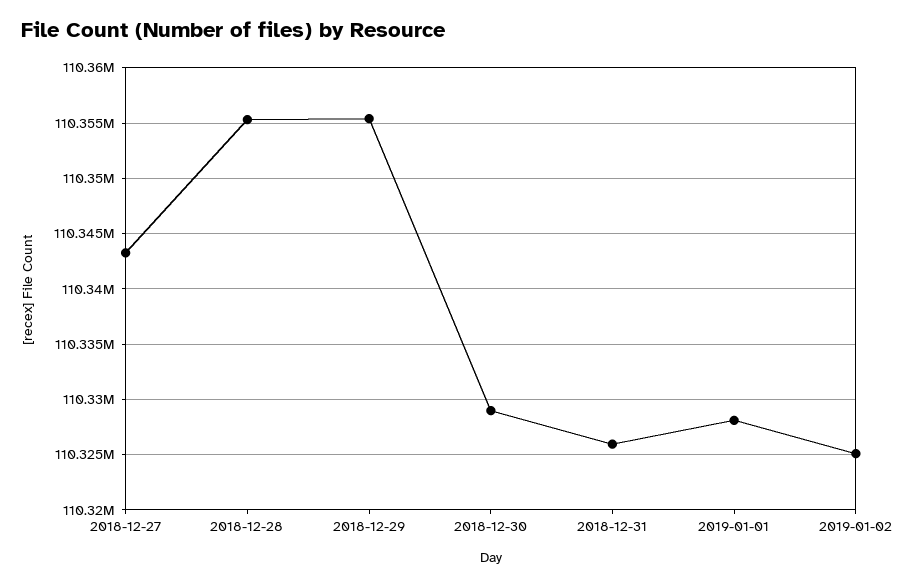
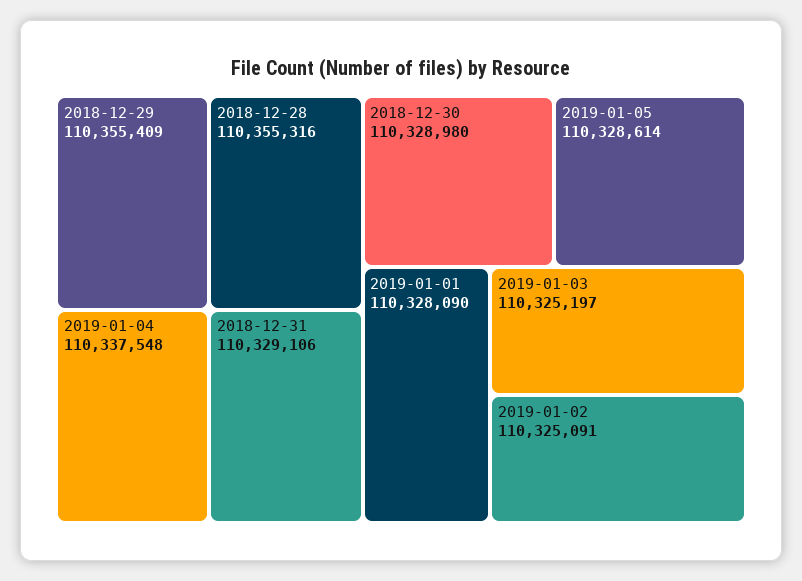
2018-12-27: 110343000 -> none
2018-12-31: 110326000 -> 110329106
2019-01-04: none -> 110337548
2019-01-05: none -> 110328614
2019-01-03: none -> 110325197

